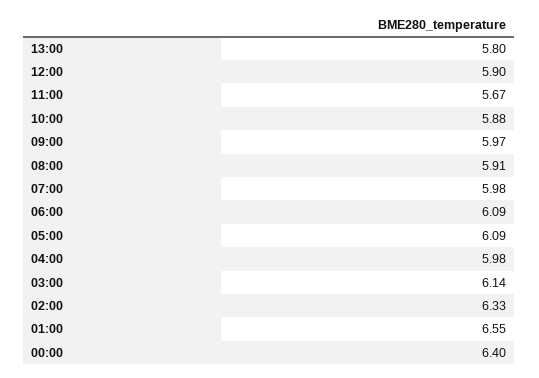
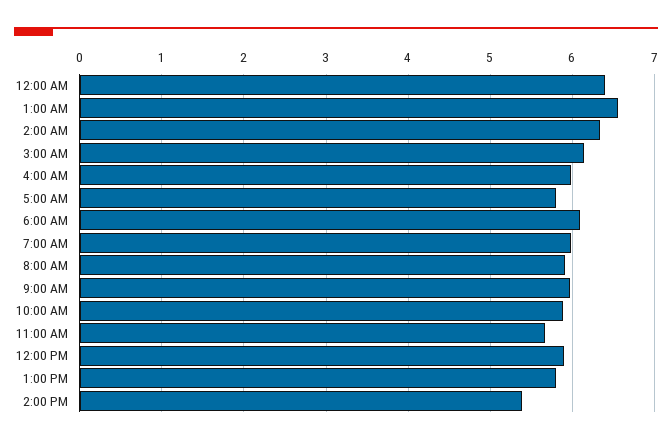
05:00: 6.09 -> 5.8
2:00 PM: none -> 5.4

